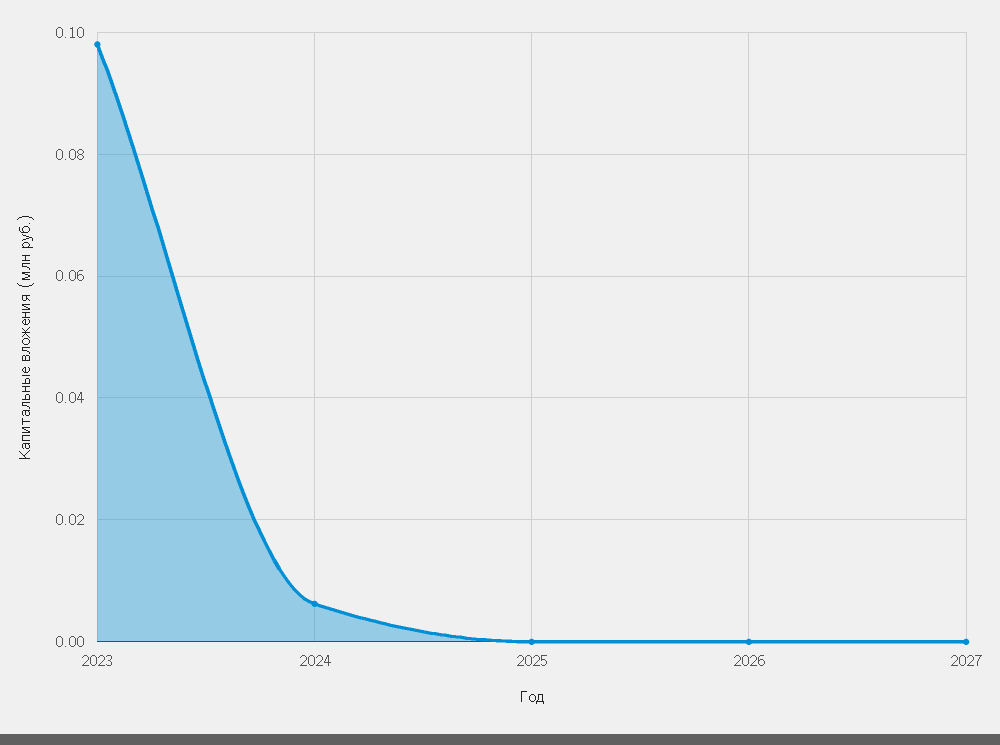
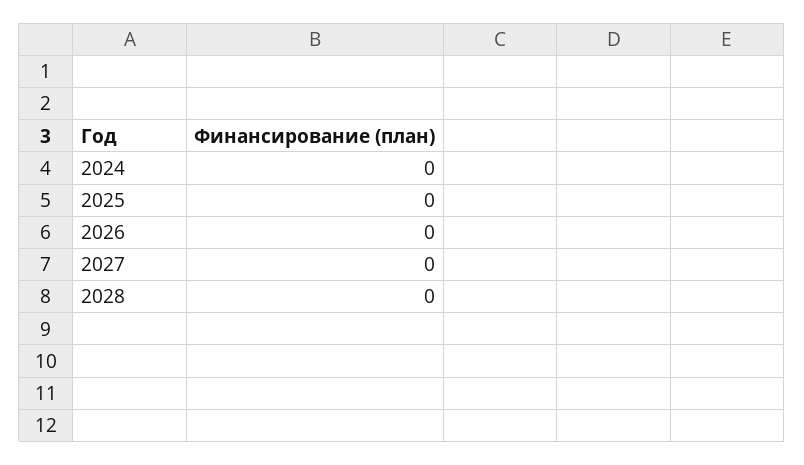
2023: 0.098 -> none
2024: 0.006 -> 0
2028: none -> 0

